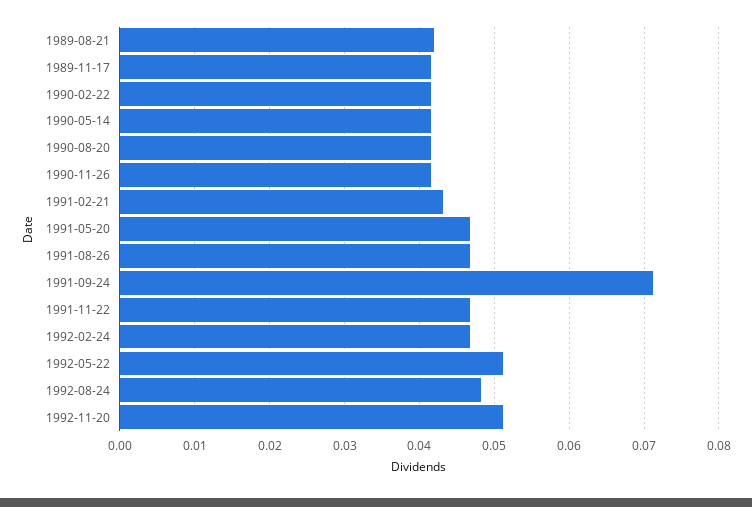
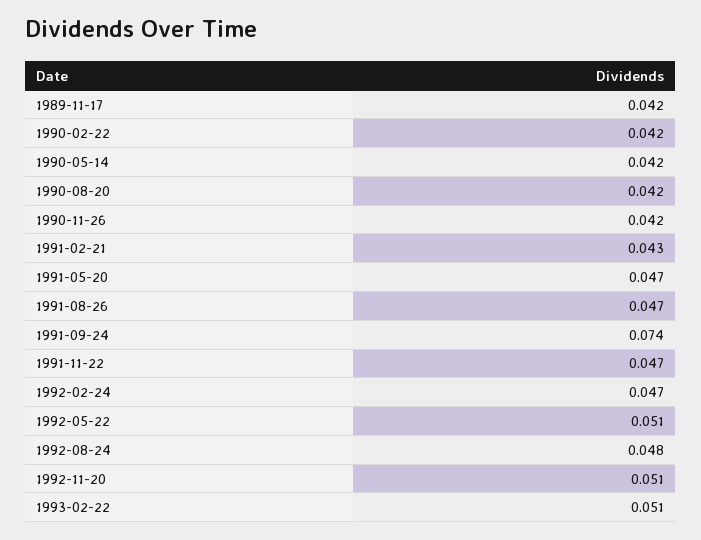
1989-08-21: 0.042 -> none
1991-09-24: 0.071 -> 0.074
1993-02-22: none -> 0.051

